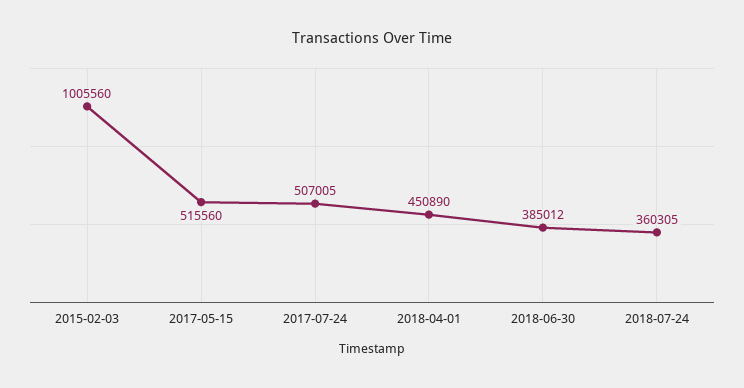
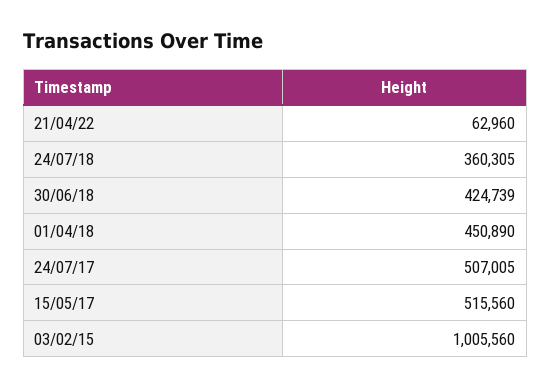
2018-06-30: 385012 -> 424739
21/04/22: none -> 62960

